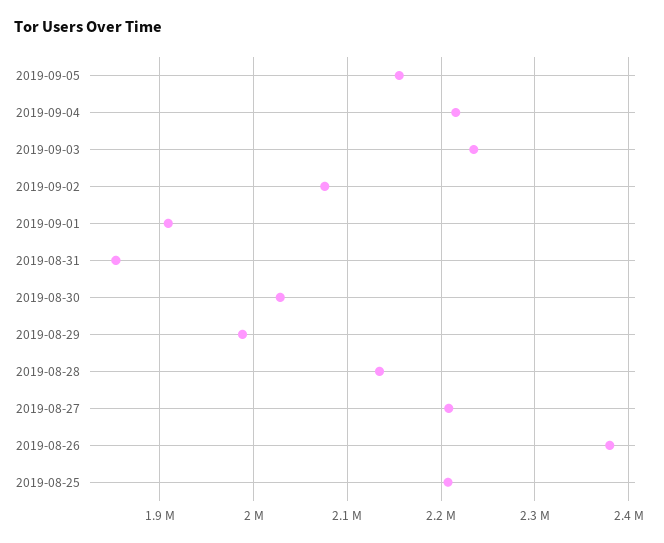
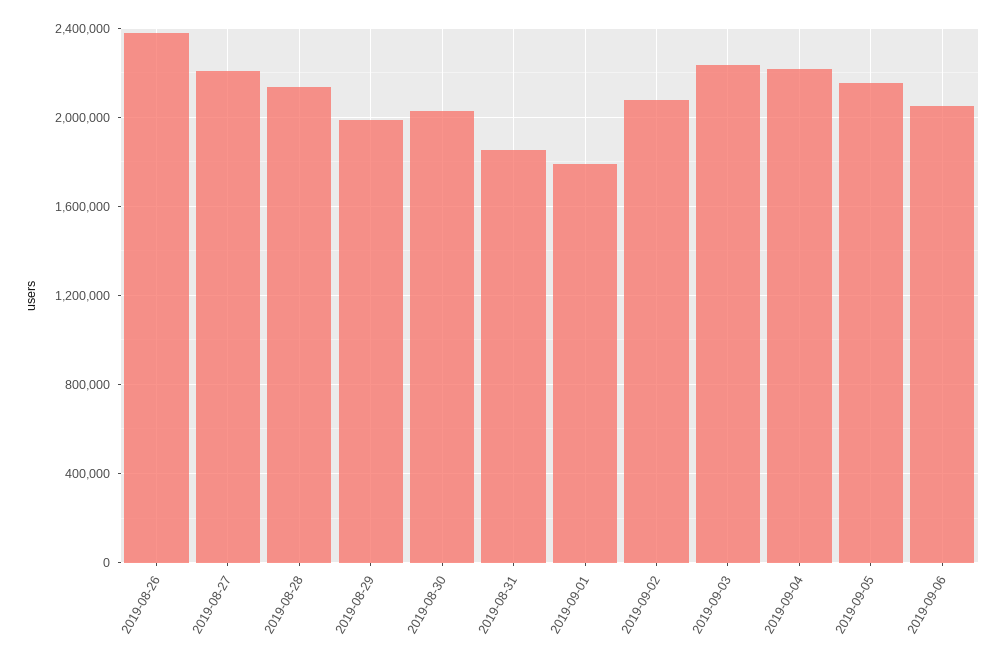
2019-09-01: 1910000 -> 1800000
2019-08-25: 2210000 -> none
2019-09-06: none -> 2050000

